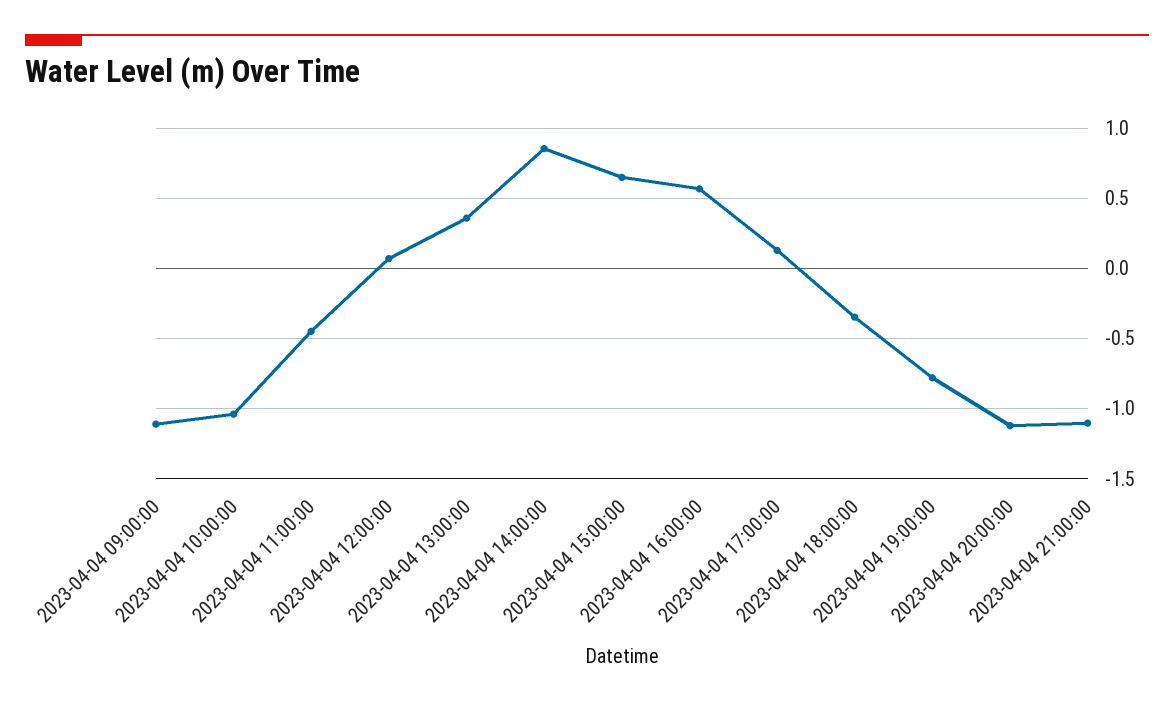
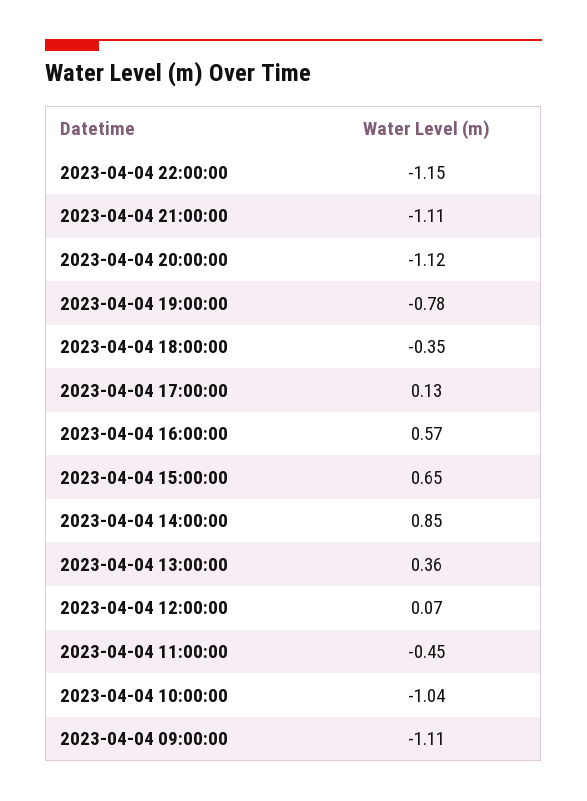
2023-04-04 22:00:00: none -> -1.15

